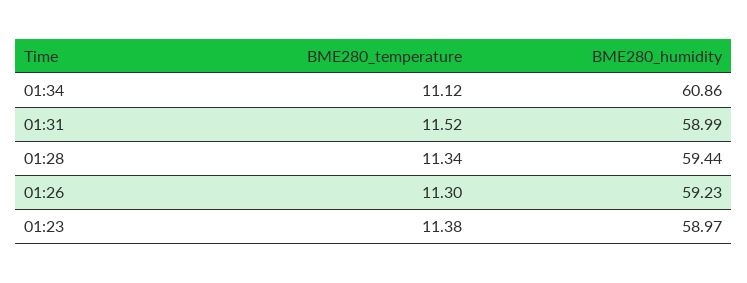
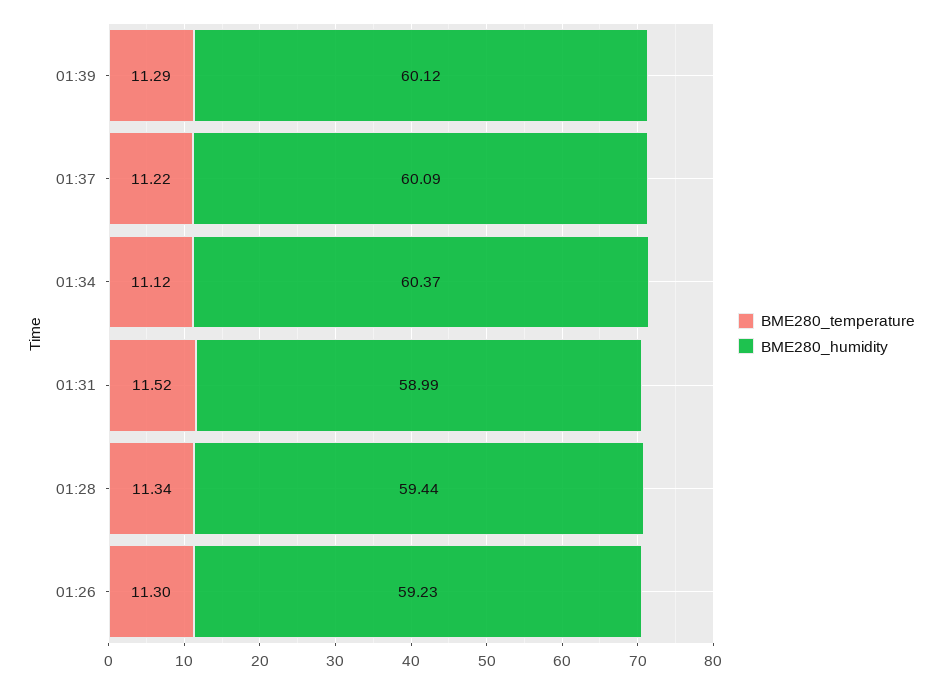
BME280_humidity, 01:34: 60.86 -> 60.37
BME280_temperature, 01:23: 11.38 -> none
BME280_humidity, 01:23: 58.97 -> none
BME280_temperature, 01:39: none -> 11.29
BME280_humidity, 01:39: none -> 60.12
BME280_temperature, 01:37: none -> 11.22
BME280_humidity, 01:37: none -> 60.09

